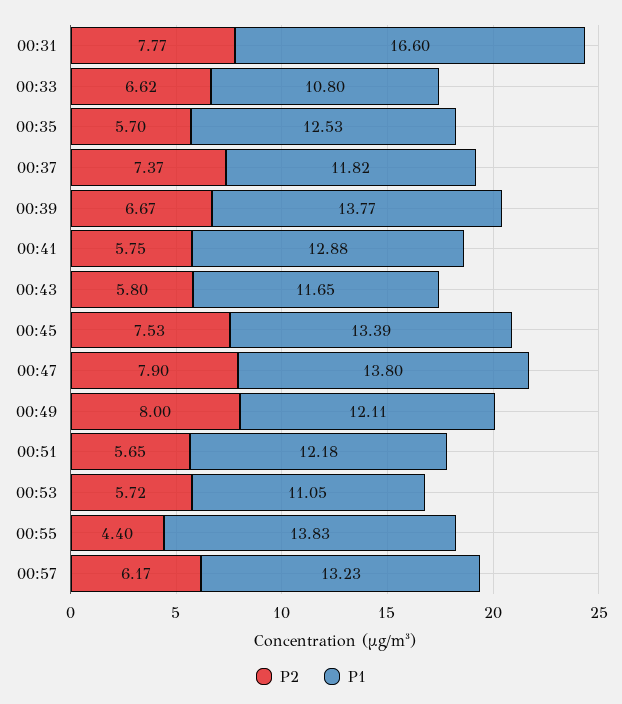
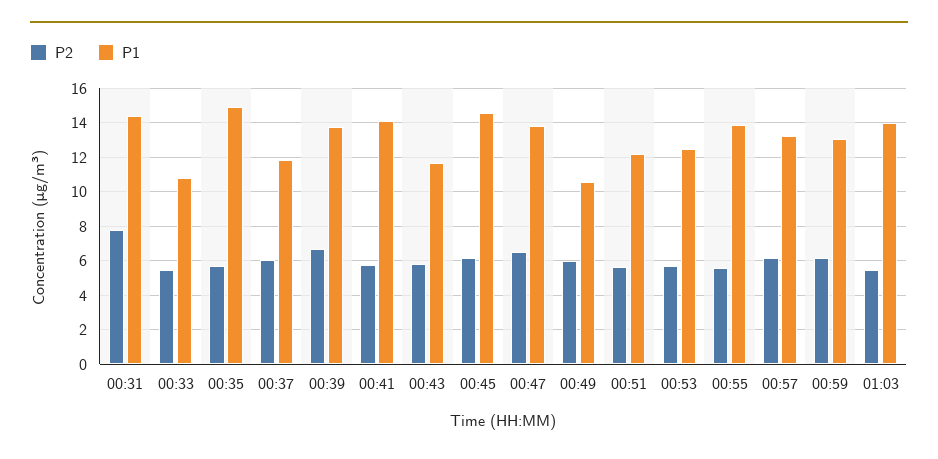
P1, 00:31: 16.6 -> 14.5
P2, 00:33: 6.62 -> 5.5
P1, 00:35: 12.53 -> 15
P2, 00:37: 7.37 -> 6
P1, 00:41: 12.88 -> 14
P2, 00:45: 7.53 -> 6
P1, 00:45: 13.39 -> 14.5
P2, 00:47: 7.9 -> 6.5
P2, 00:49: 8 -> 6
P1, 00:49: 12.11 -> 10.5
P1, 00:53: 11.05 -> 12.5
P2, 00:55: 4.4 -> 5.5
P2, 00:59: none -> 6
P1, 00:59: none -> 13
P2, 01:03: none -> 5.5
P1, 01:03: none -> 14

